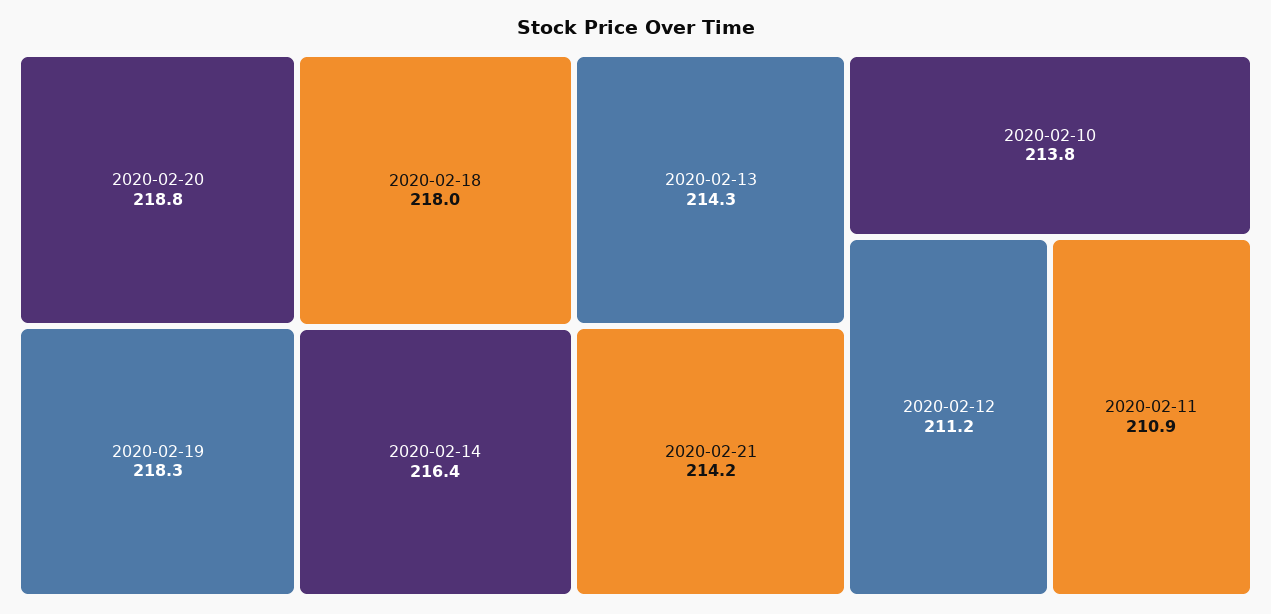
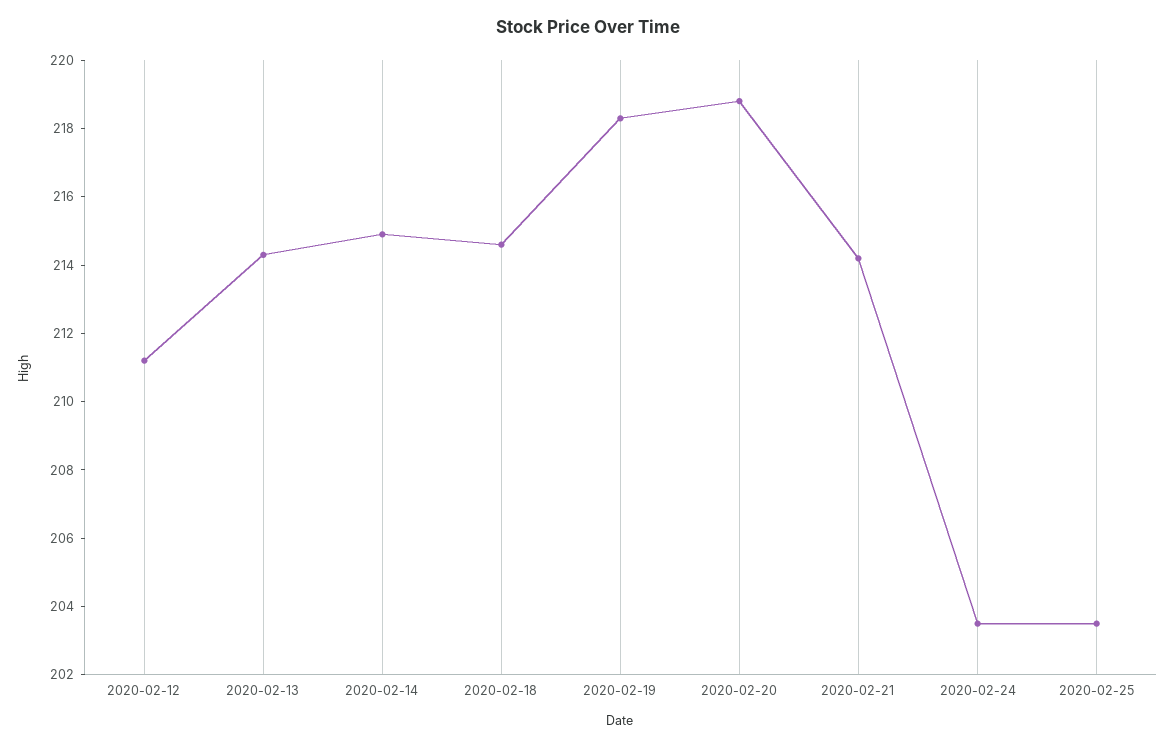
2020-02-18: 218 -> 214.5
2020-02-14: 216.4 -> 215
2020-02-10: 213.8 -> none
2020-02-11: 210.9 -> none
2020-02-24: none -> 203.5
2020-02-25: none -> 203.5

